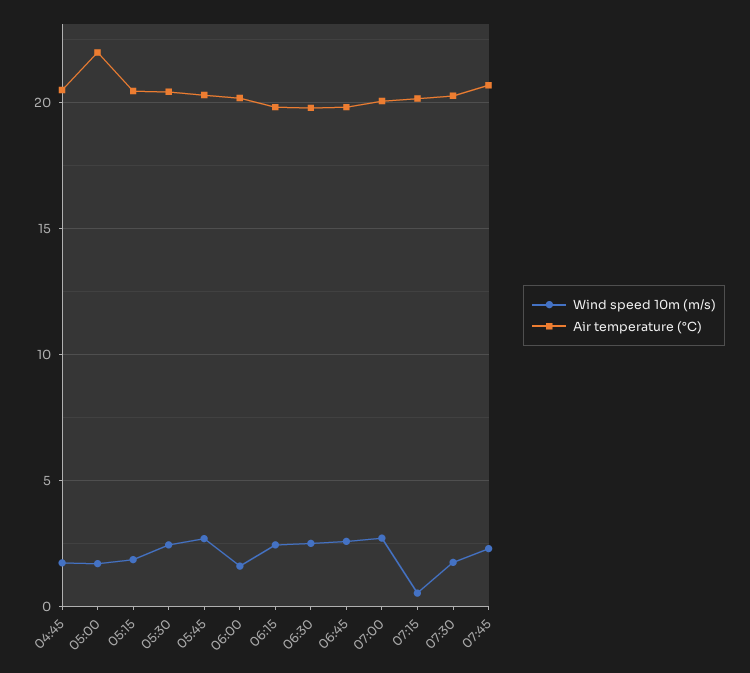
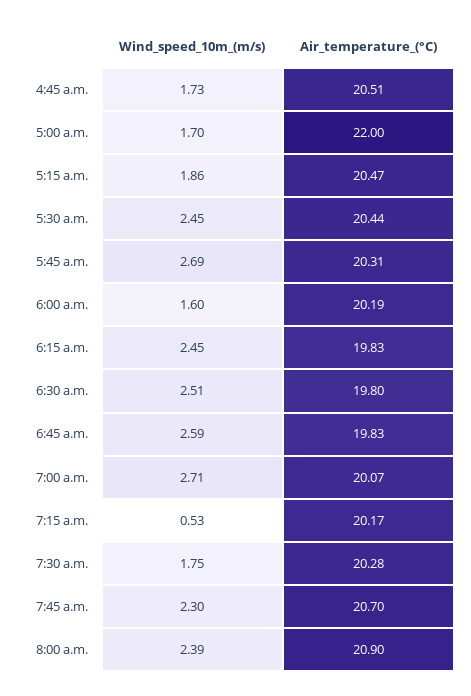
Wind speed 10m (m/s), 8:00 a.m.: none -> 2.39
Air temperature (°C), 8:00 a.m.: none -> 20.9

